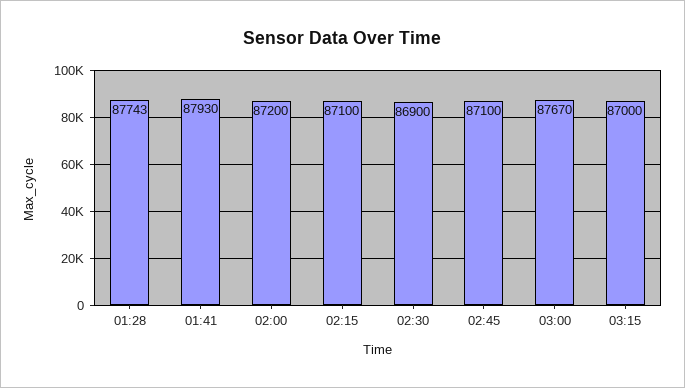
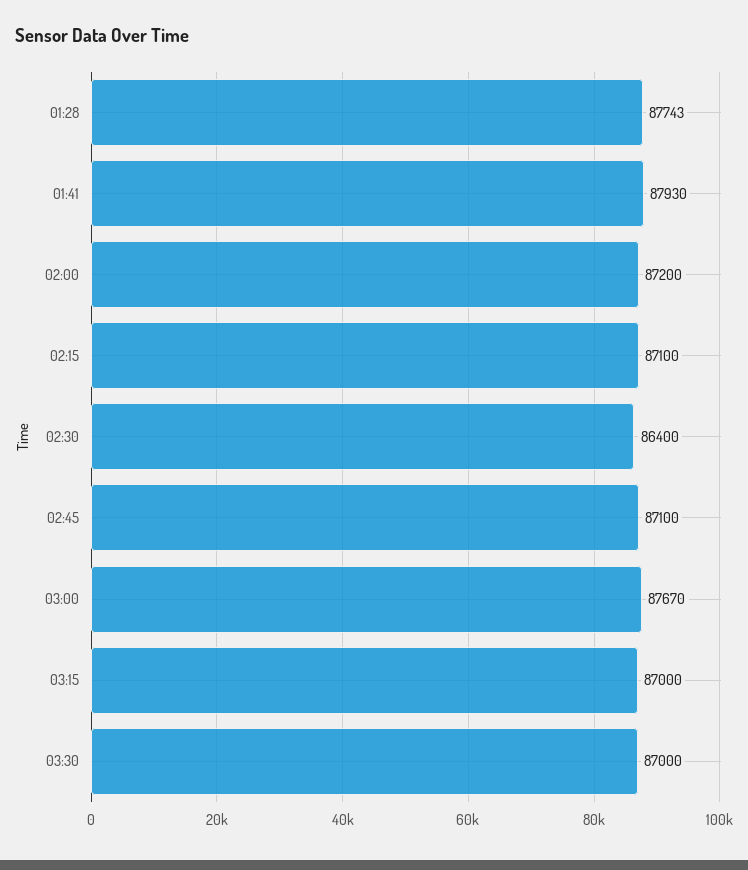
02:30: 86900 -> 86400
03:30: none -> 87000

